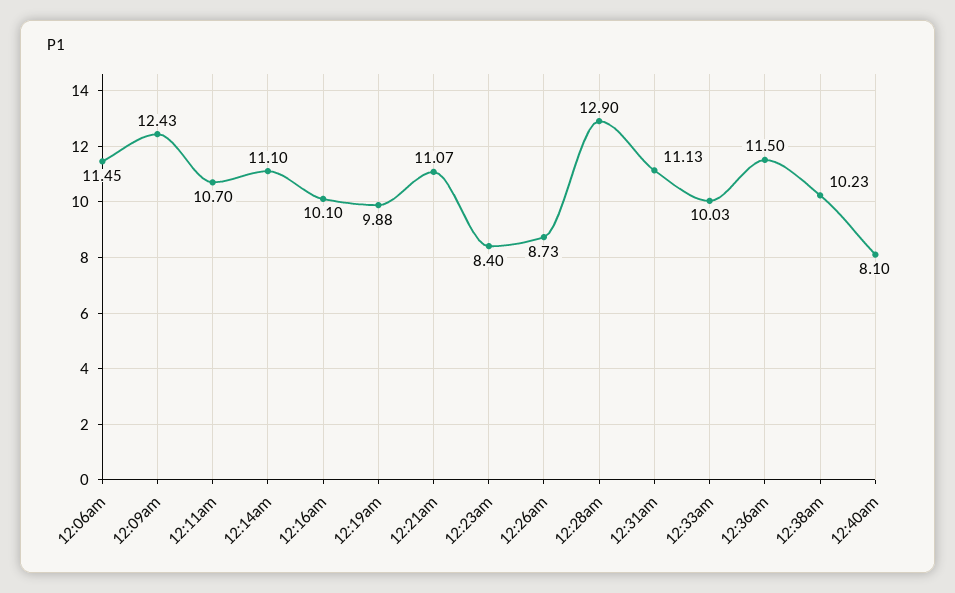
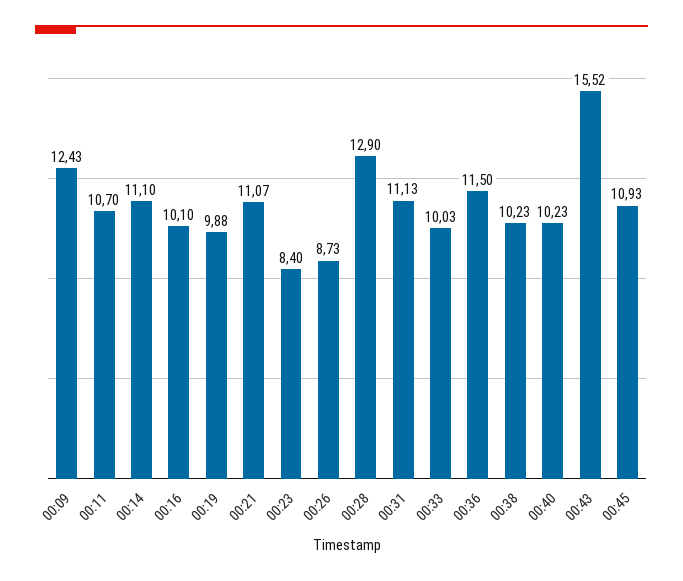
12:06am: 11.45 -> none
12:40am: 8.1 -> 10.23
00:43: none -> 15.52
00:45: none -> 10.93

